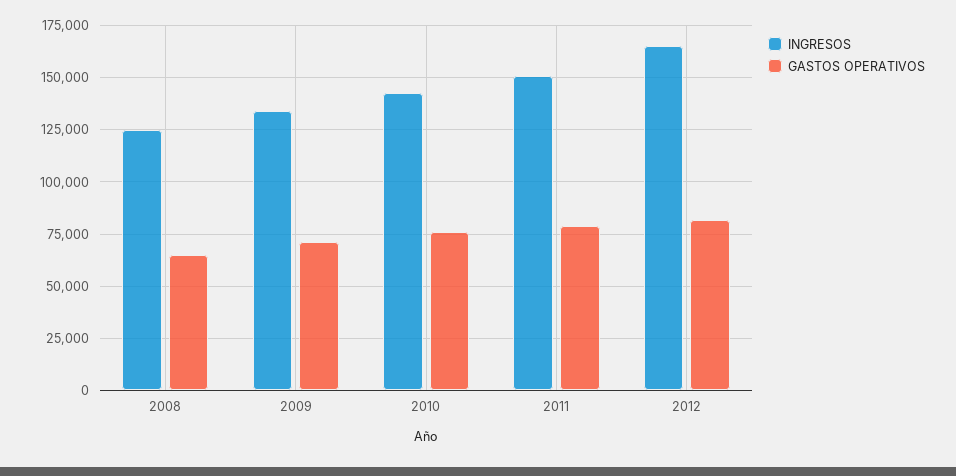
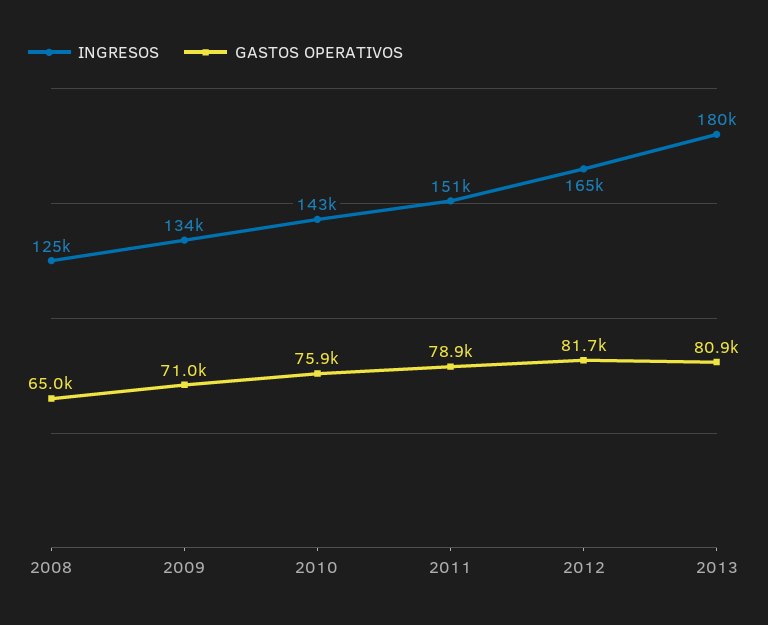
INGRESOS, 2013: none -> 180000
GASTOS OPERATIVOS, 2013: none -> 80900

